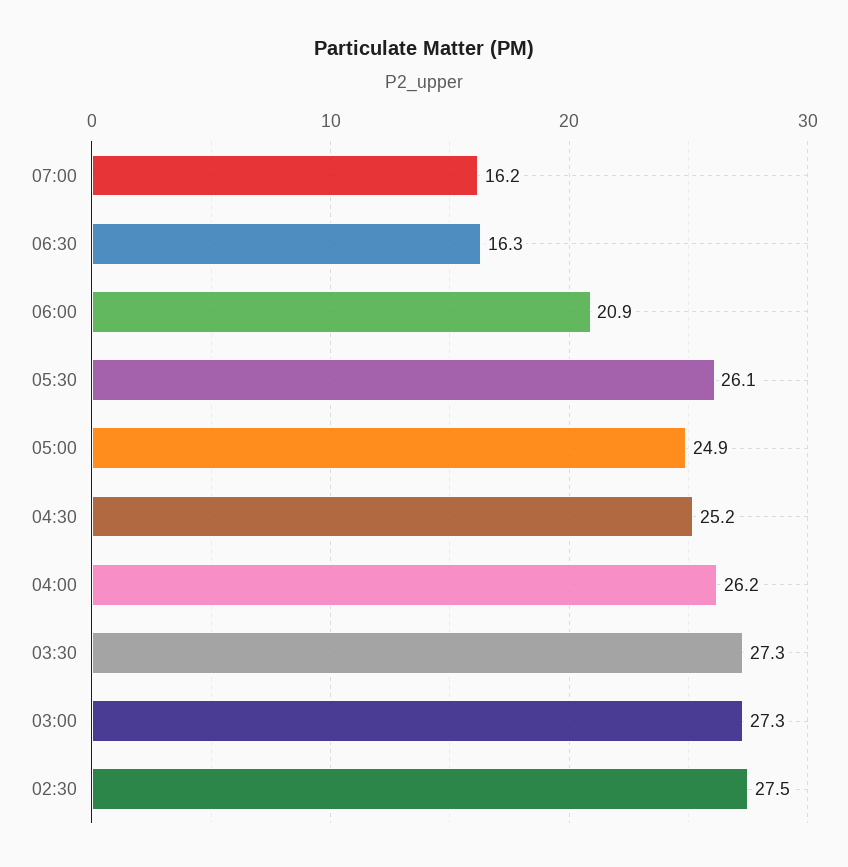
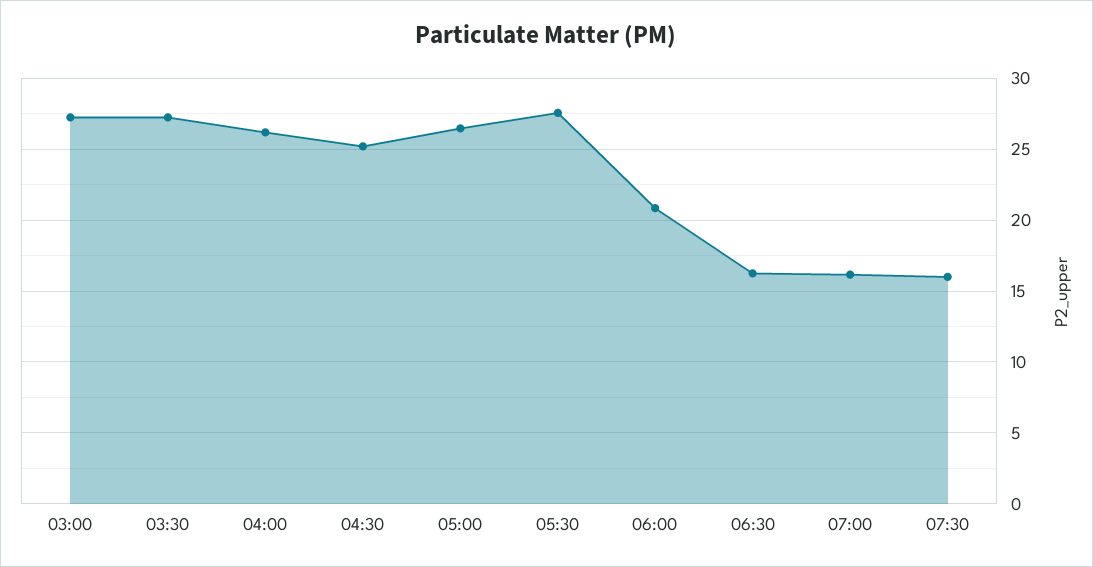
05:30: 26.1 -> 27.5
05:00: 24.9 -> 26.5
02:30: 27.5 -> none
07:30: none -> 16

